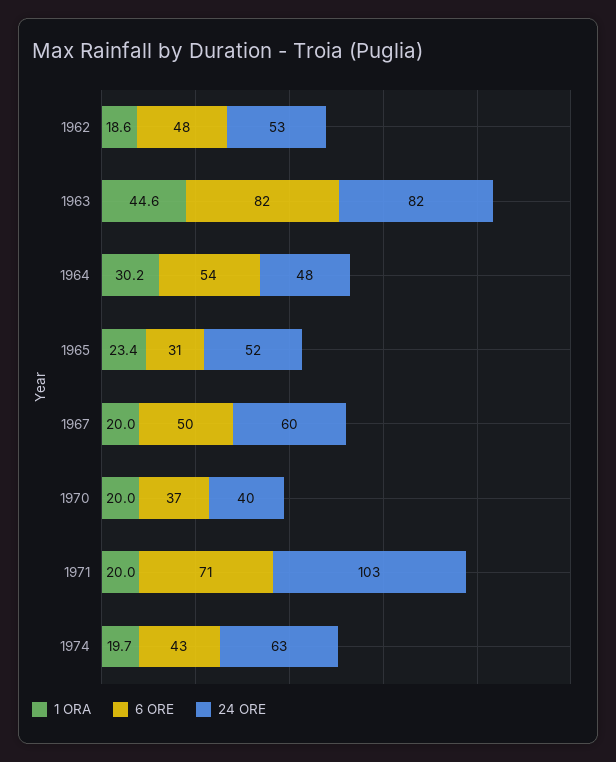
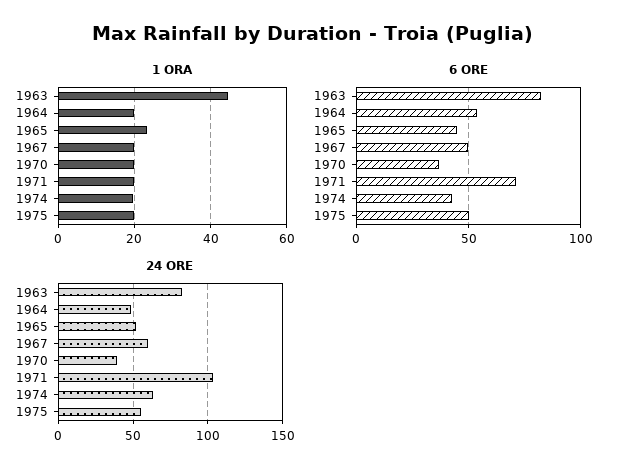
1 ORA, 1962: 18.6 -> none
6 ORE, 1962: 48 -> none
24 ORE, 1962: 53 -> none
1 ORA, 1964: 30.2 -> 20
6 ORE, 1965: 31 -> 45
1 ORA, 1975: none -> 20
6 ORE, 1975: none -> 50
24 ORE, 1975: none -> 55

